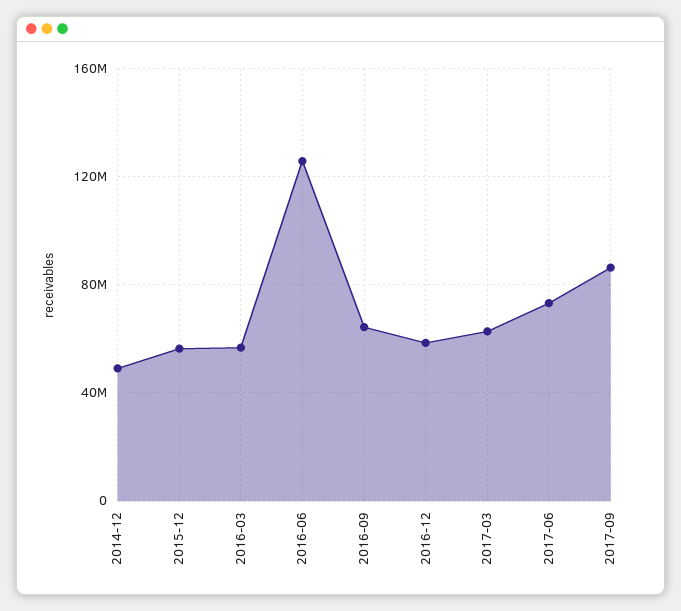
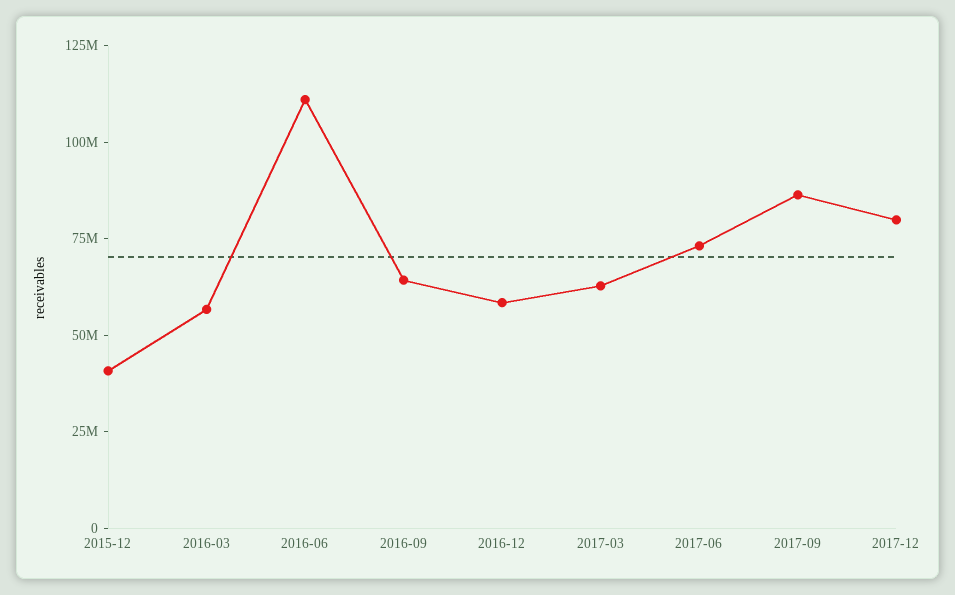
2014-12: 50000000 -> none
2015-12: 55000000 -> 40000000
2016-06: 125000000 -> 110000000
2017-12: none -> 80000000

